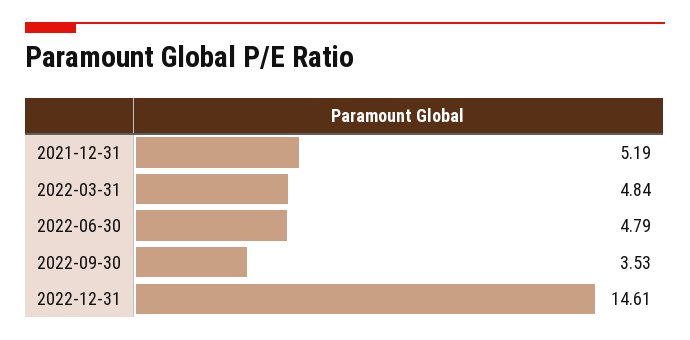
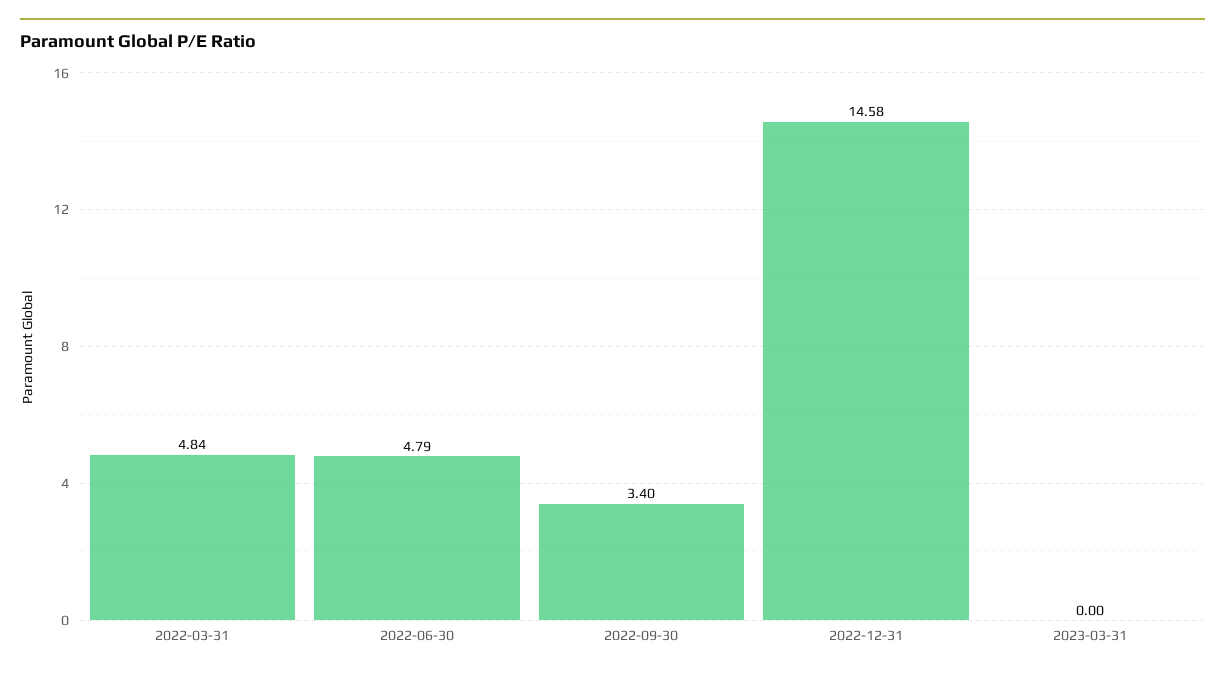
2021-12-31: 5.19 -> none
2022-09-30: 3.53 -> 3.4
2022-12-31: 14.61 -> 14.58
2023-03-31: none -> 0

